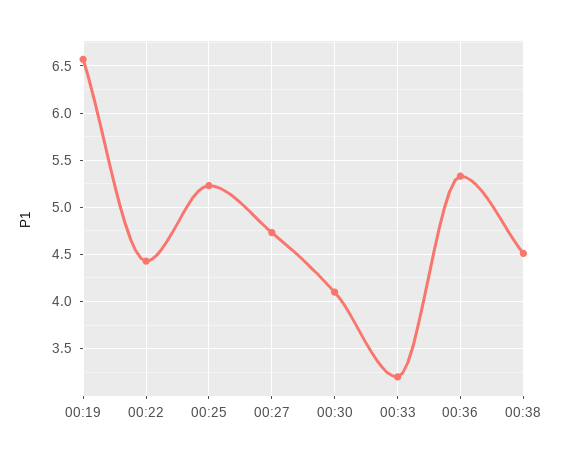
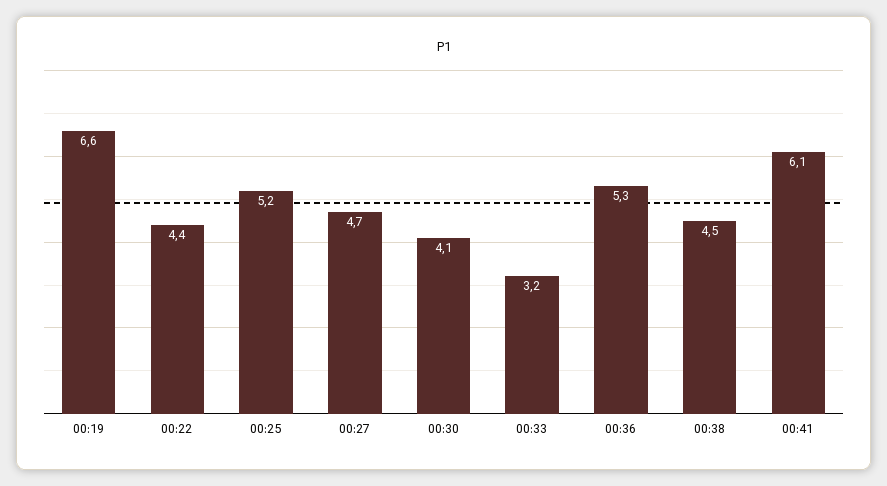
00:41: none -> 6.1

